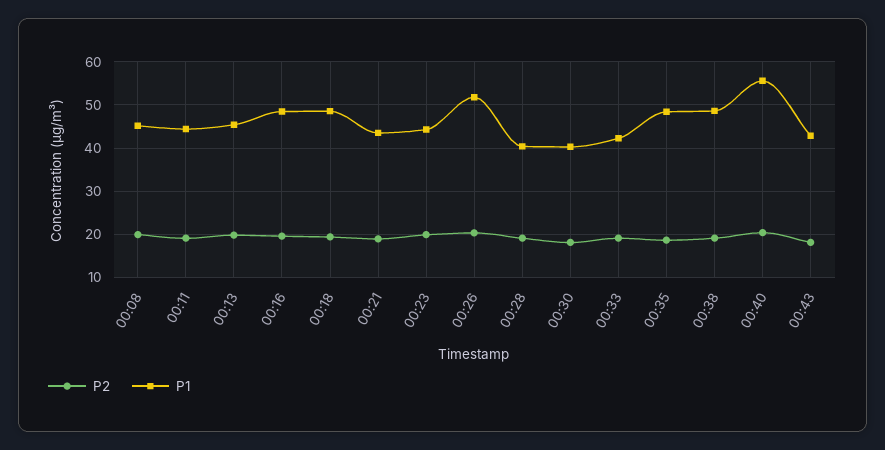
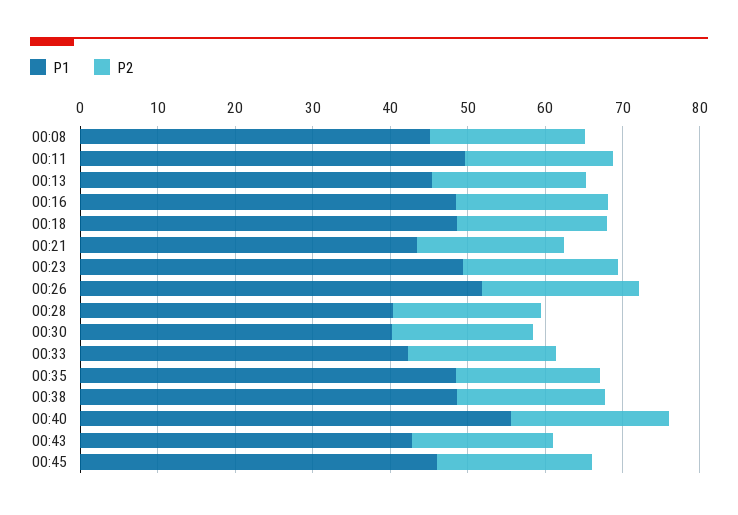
P1, 00:11: 44 -> 50
P1, 00:23: 44 -> 50
P1, 00:45: none -> 46
P2, 00:45: none -> 20

